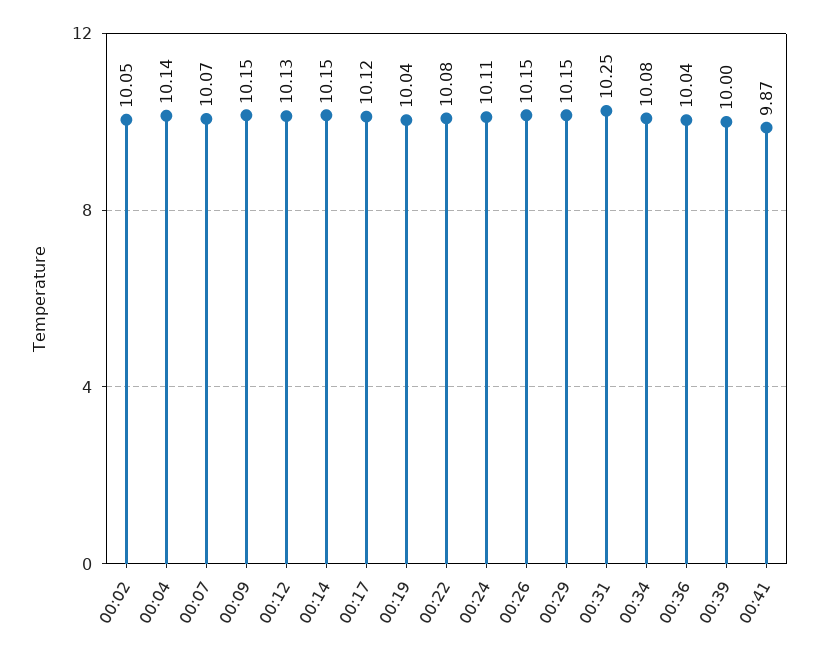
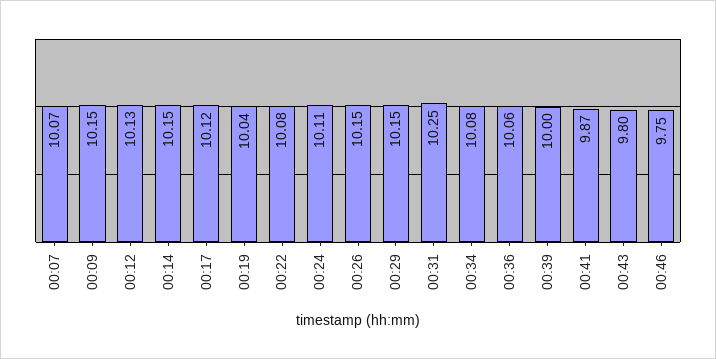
00:02: 10.05 -> none
00:04: 10.14 -> none
00:36: 10.04 -> 10.06
00:43: none -> 9.8
00:46: none -> 9.75

